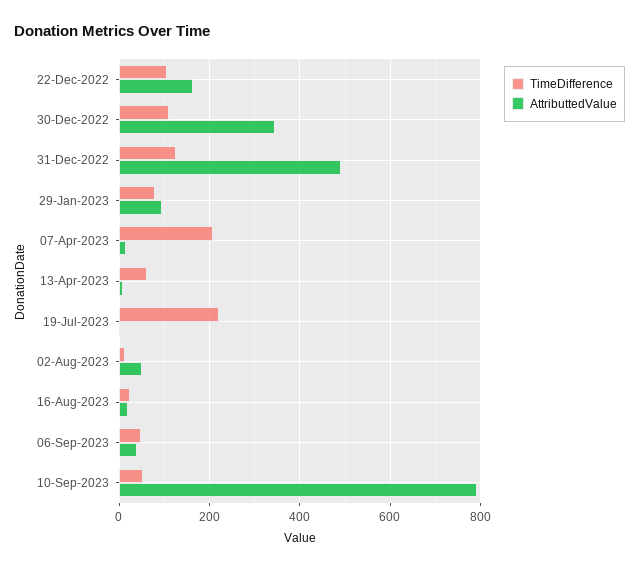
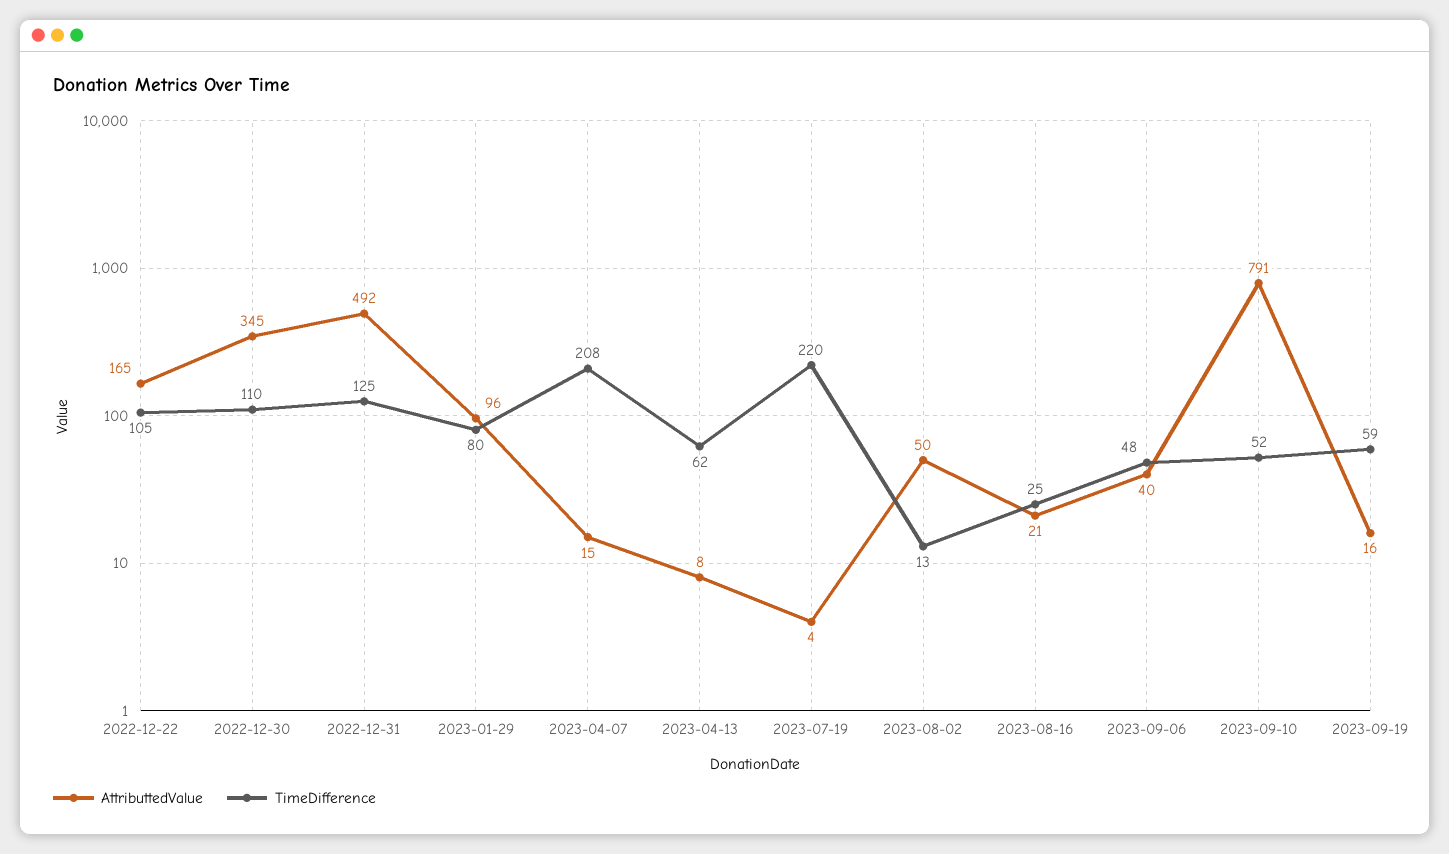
AttributtedValue, 2023-09-19: none -> 16
TimeDifference, 2023-09-19: none -> 59

